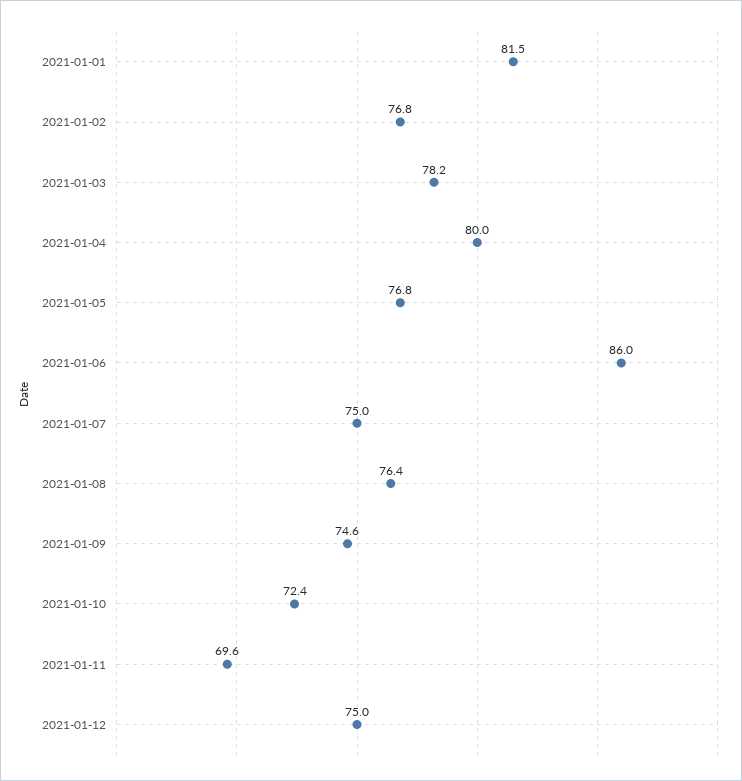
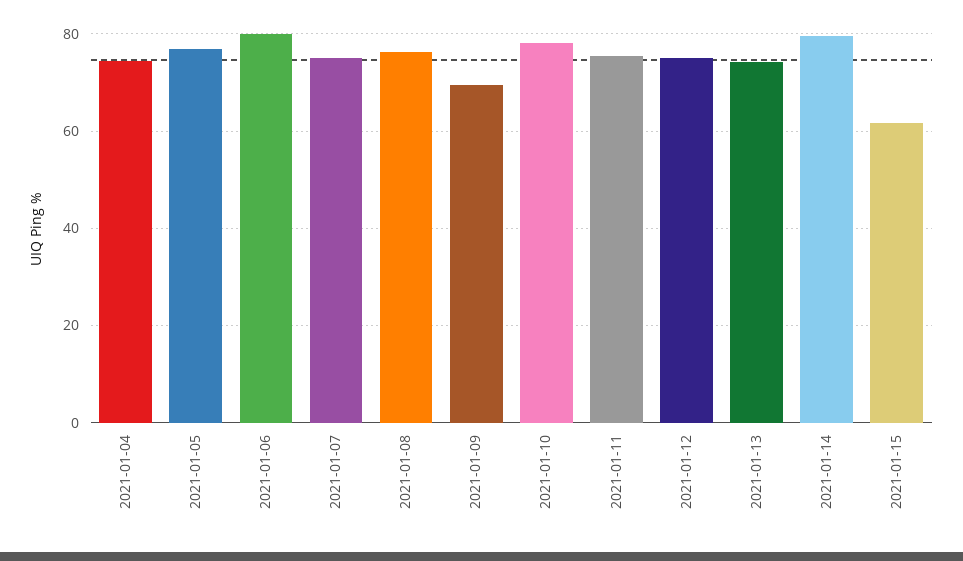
2021-01-01: 81.5 -> none
2021-01-02: 76.8 -> none
2021-01-03: 78.2 -> none
2021-01-04: 80 -> 74
2021-01-06: 86 -> 80
2021-01-09: 74.6 -> 70
2021-01-10: 72.4 -> 78
2021-01-11: 69.6 -> 76
2021-01-13: none -> 74
2021-01-14: none -> 80
2021-01-15: none -> 62

